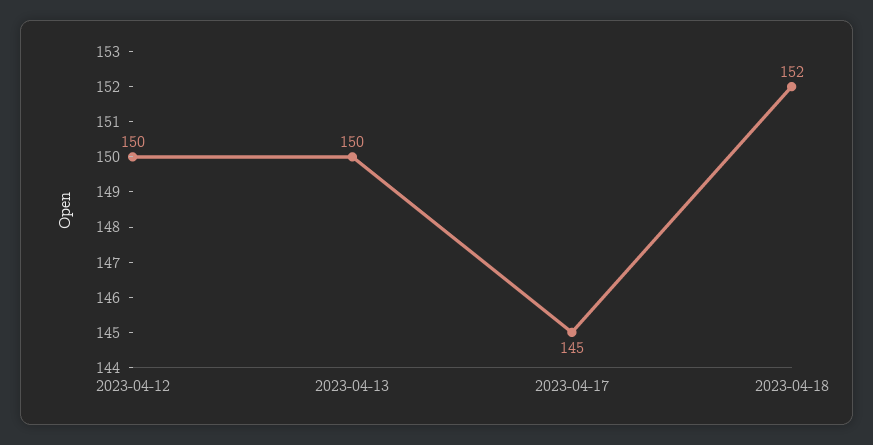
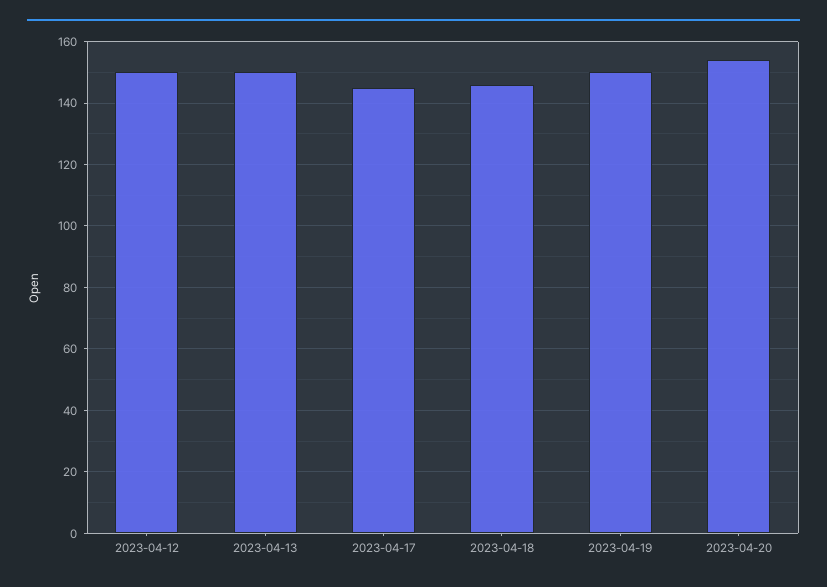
2023-04-18: 152 -> 146
2023-04-19: none -> 150
2023-04-20: none -> 154

